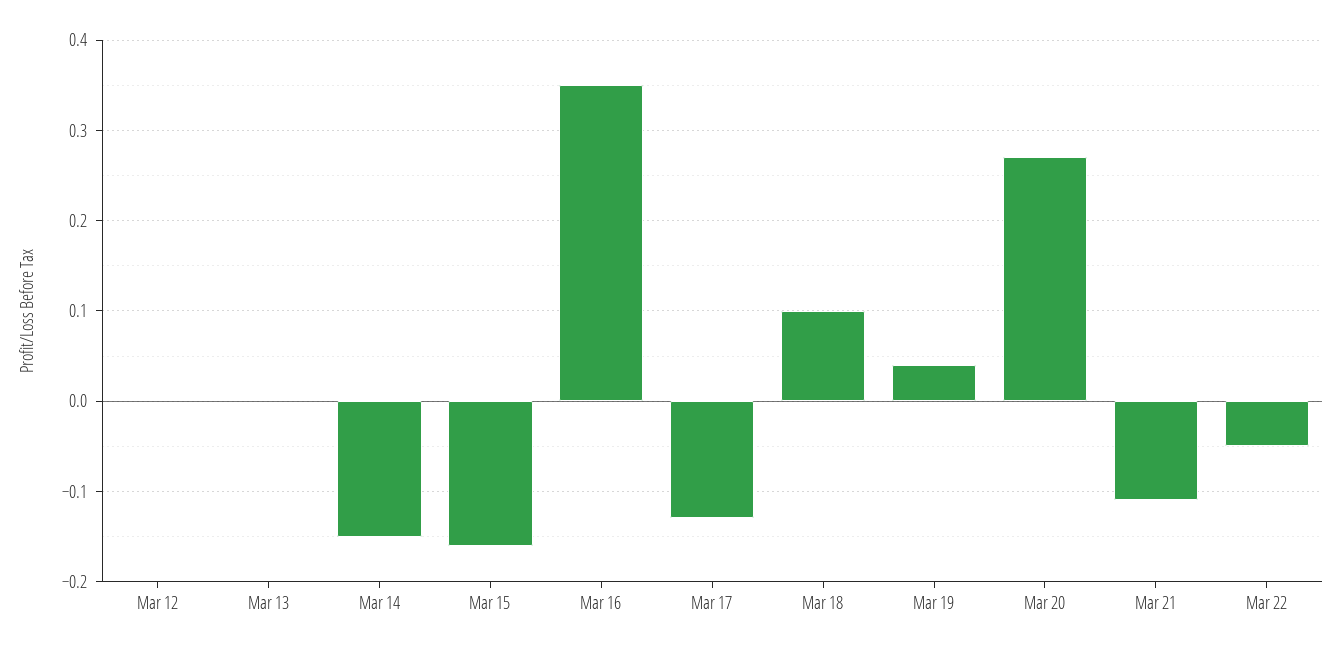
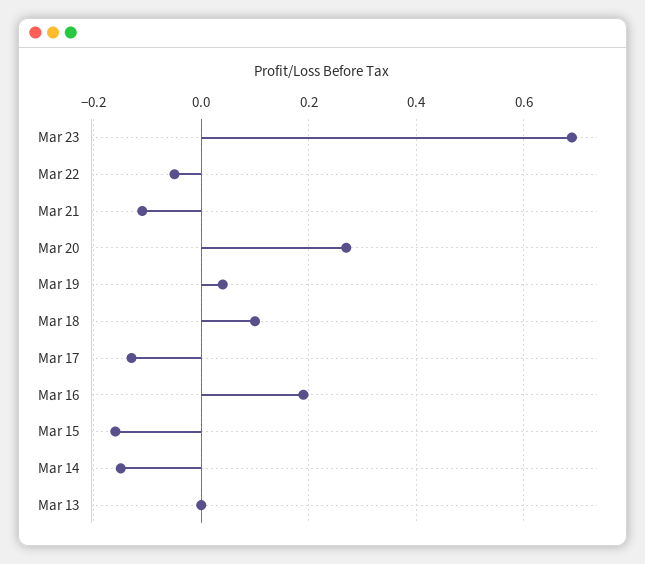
Mar 12: 0 -> none
Mar 16: 0.35 -> 0.2
Mar 23: none -> 0.7

